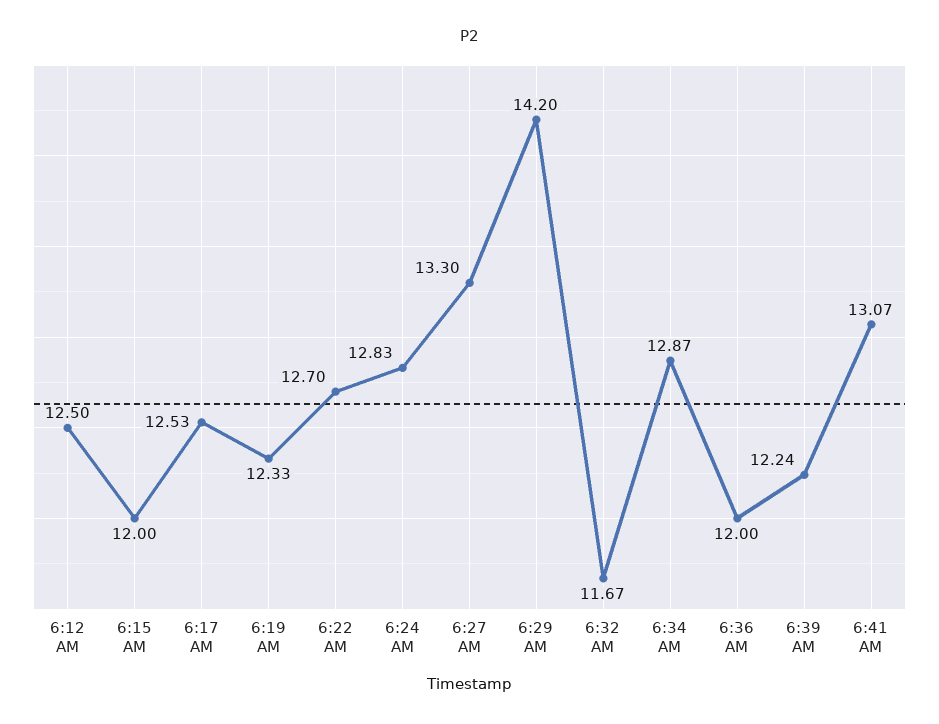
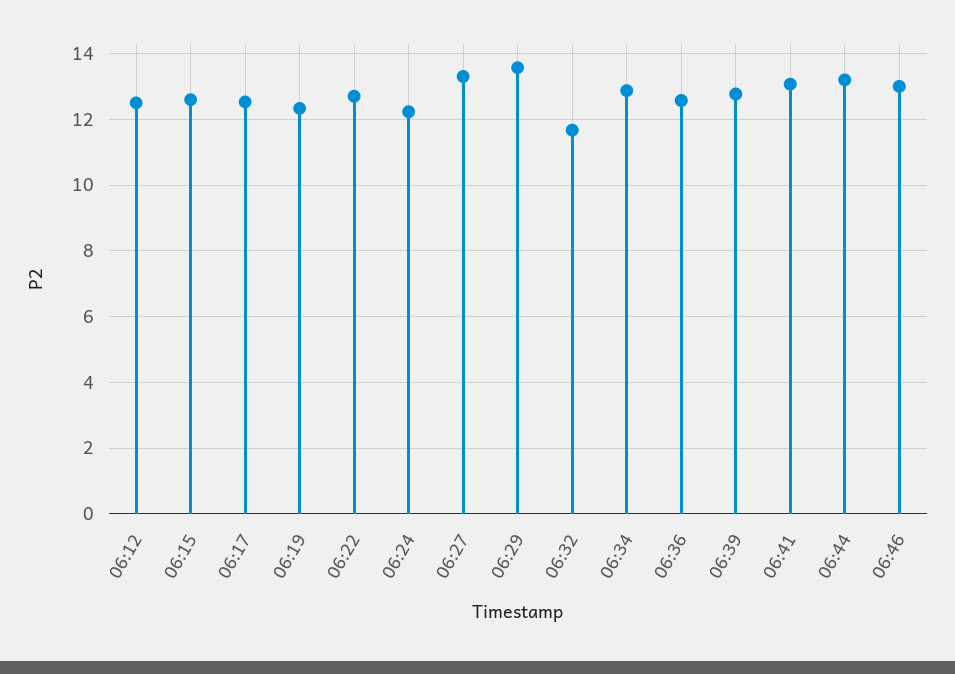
6:15 AM: 12 -> 12.6
6:24 AM: 12.83 -> 12.2
6:29 AM: 14.2 -> 13.6
6:36 AM: 12 -> 12.6
6:39 AM: 12.24 -> 12.8
06:44: none -> 13.2
06:46: none -> 13

